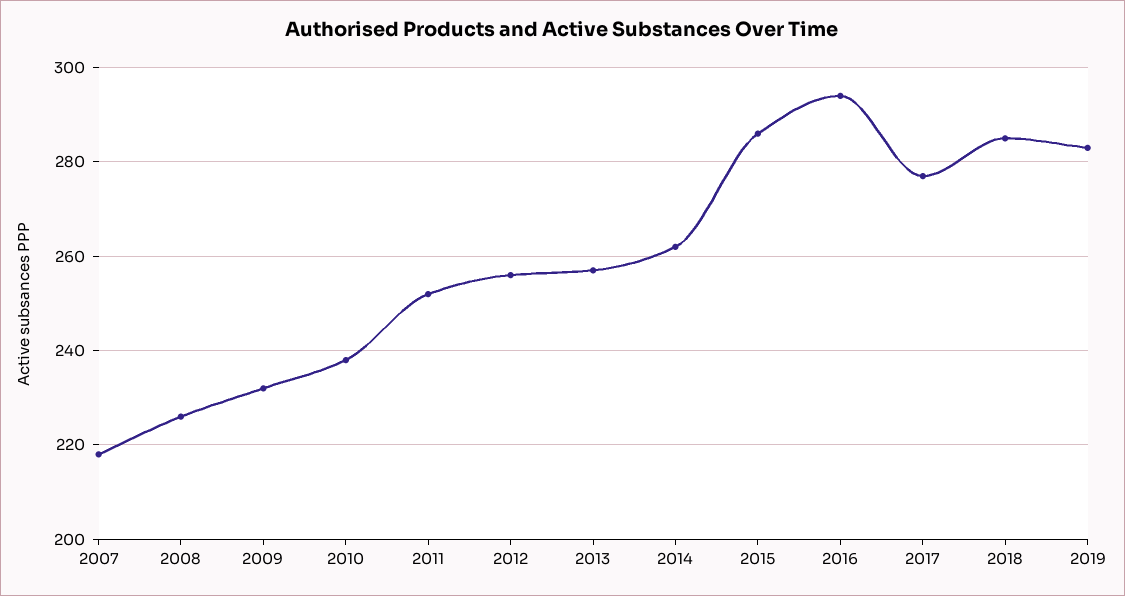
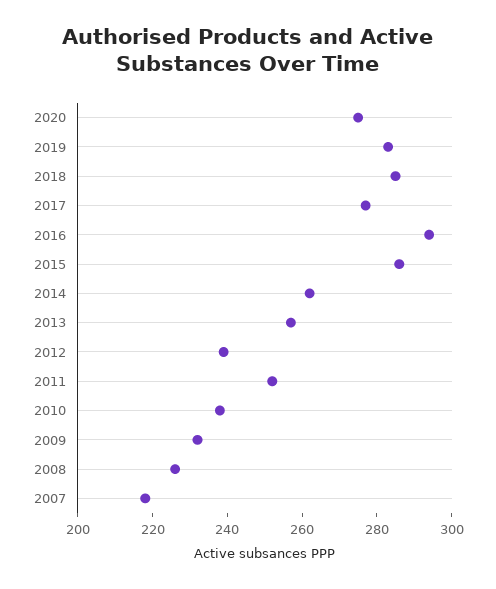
2012: 255 -> 240
2020: none -> 275

